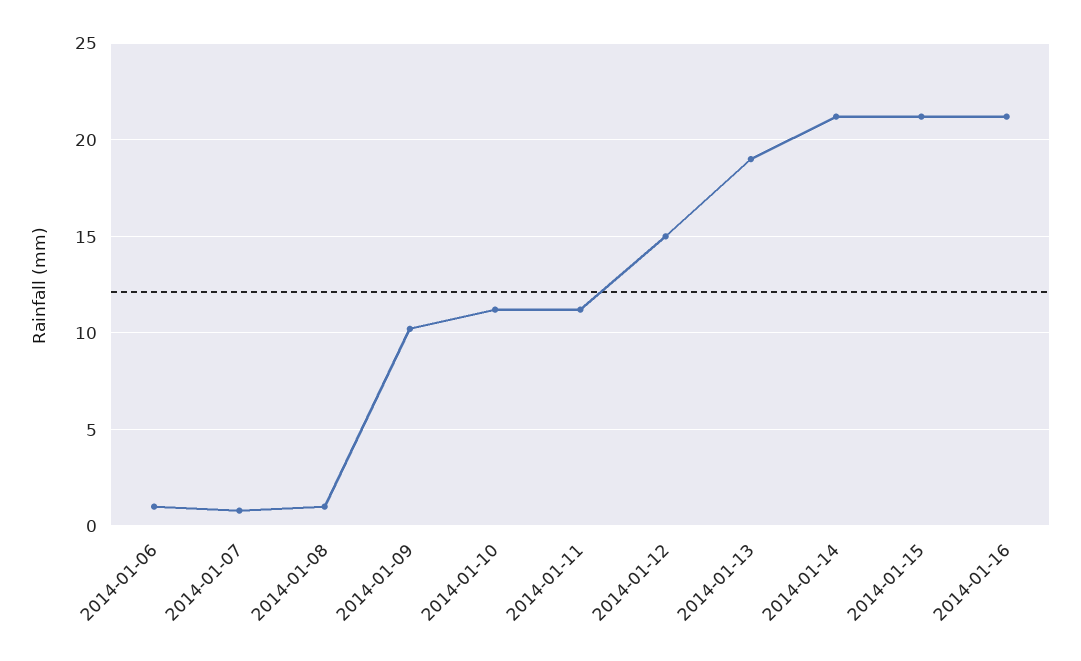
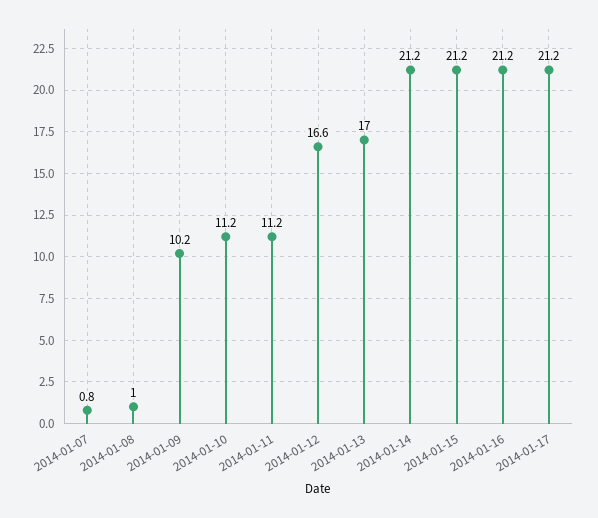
2014-01-06: 1 -> none
2014-01-12: 15 -> 16.6
2014-01-13: 19 -> 17
2014-01-17: none -> 21.2

